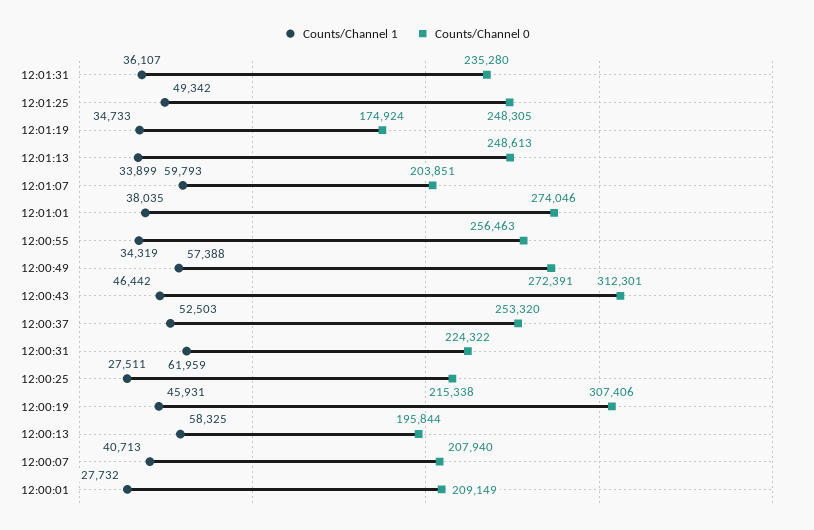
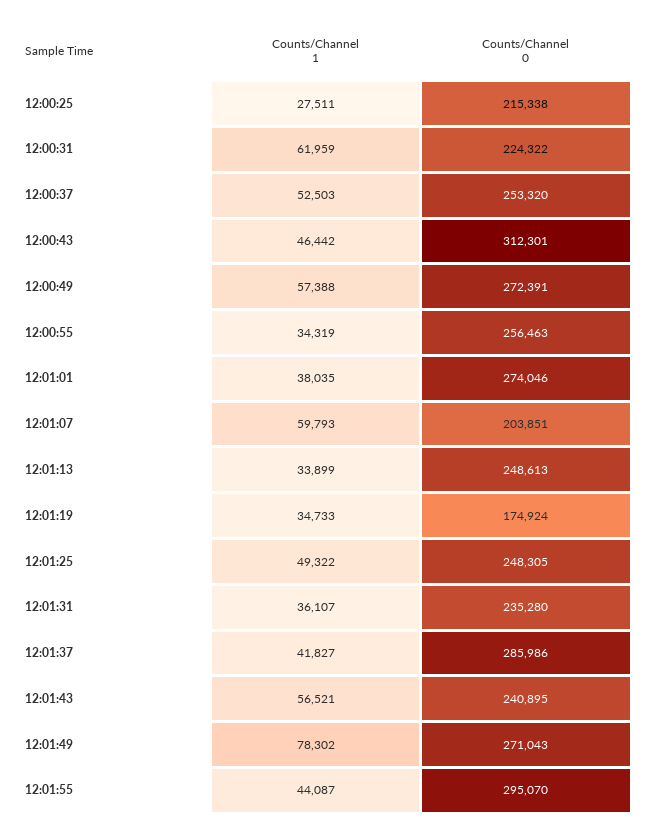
Counts/Channel 1, 12:01:25: 49342 -> 49322
Counts/Channel 1, 12:00:19: 45931 -> none
Counts/Channel 0, 12:00:19: 307406 -> none
Counts/Channel 1, 12:00:13: 58325 -> none
Counts/Channel 0, 12:00:13: 195844 -> none
Counts/Channel 1, 12:00:07: 40713 -> none
Counts/Channel 0, 12:00:07: 207940 -> none
Counts/Channel 1, 12:00:01: 27732 -> none
Counts/Channel 0, 12:00:01: 209149 -> none
Counts/Channel 1, 12:01:37: none -> 41827
Counts/Channel 0, 12:01:37: none -> 285986
Counts/Channel 1, 12:01:43: none -> 56521
Counts/Channel 0, 12:01:43: none -> 240895
Counts/Channel 1, 12:01:49: none -> 78302
Counts/Channel 0, 12:01:49: none -> 271043
Counts/Channel 1, 12:01:55: none -> 44087
Counts/Channel 0, 12:01:55: none -> 295070

